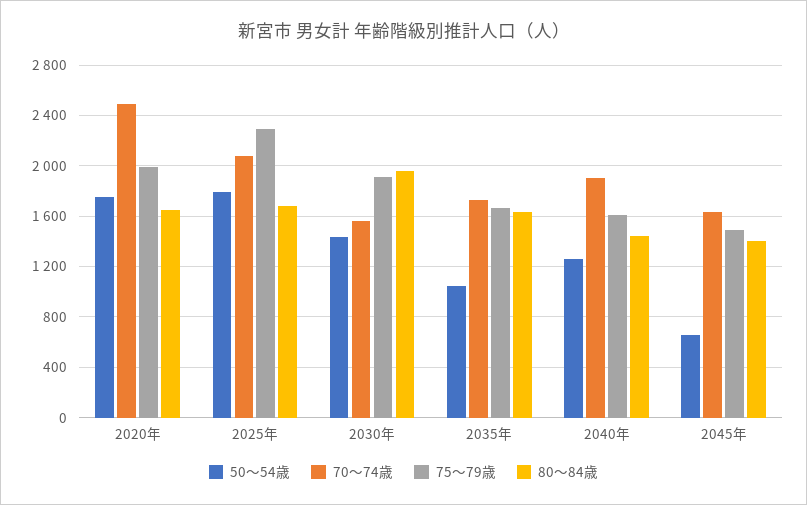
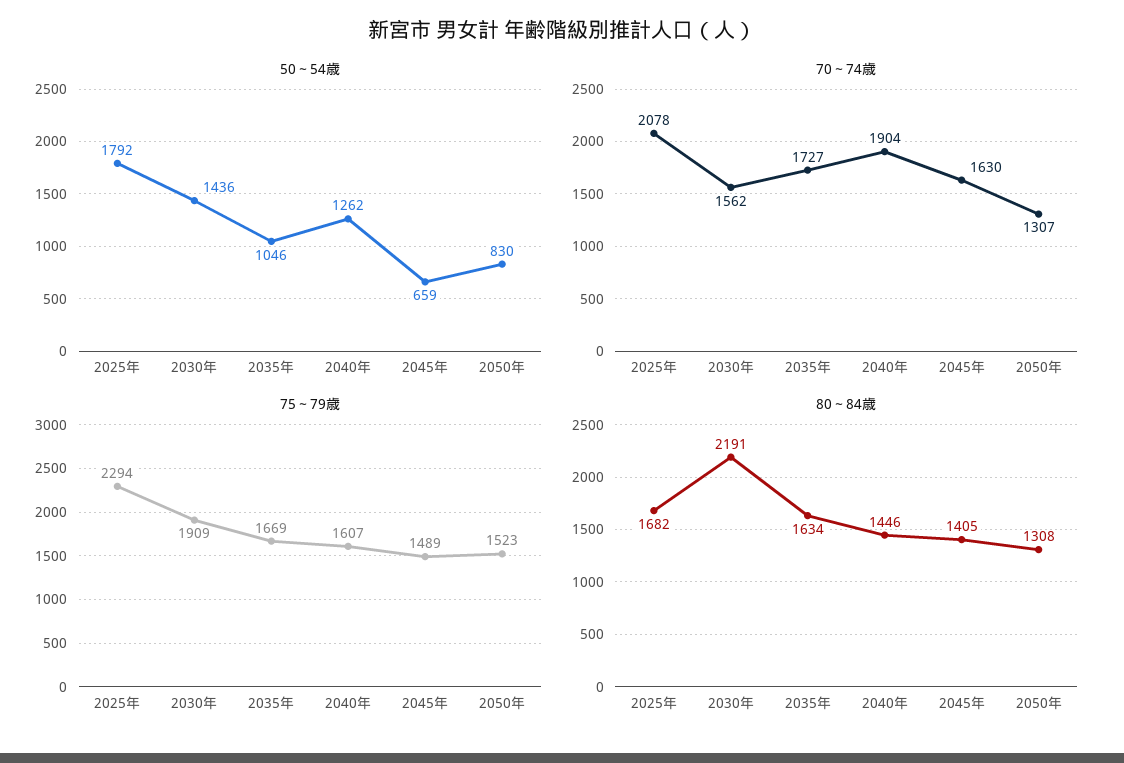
50～54歳, 2020年: 1750 -> none
70～74歳, 2020年: 2500 -> none
75～79歳, 2020年: 2000 -> none
80～84歳, 2020年: 1650 -> none
80～84歳, 2030年: 1950 -> 2191
50～54歳, 2050年: none -> 830
70～74歳, 2050年: none -> 1307
75～79歳, 2050年: none -> 1523
80～84歳, 2050年: none -> 1308

